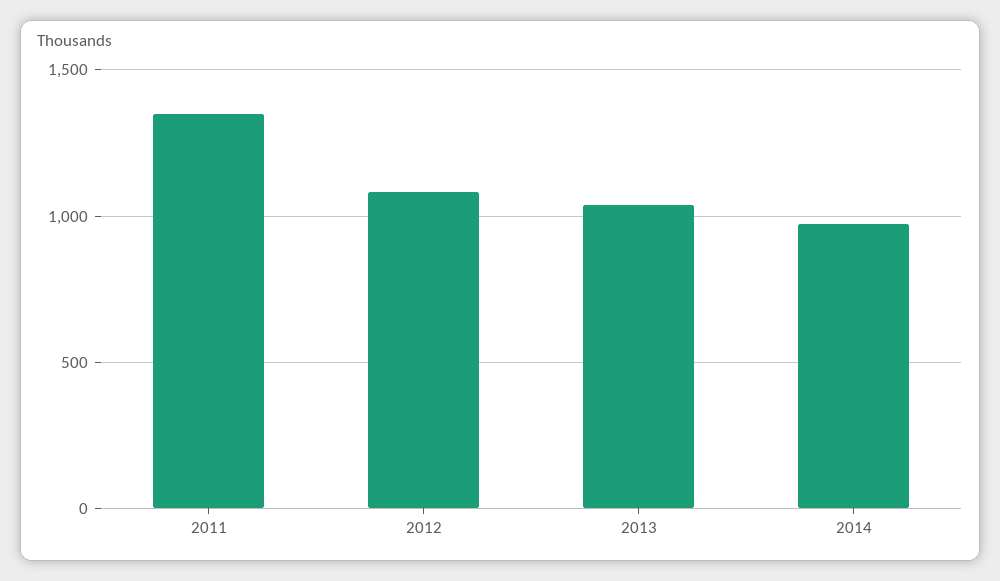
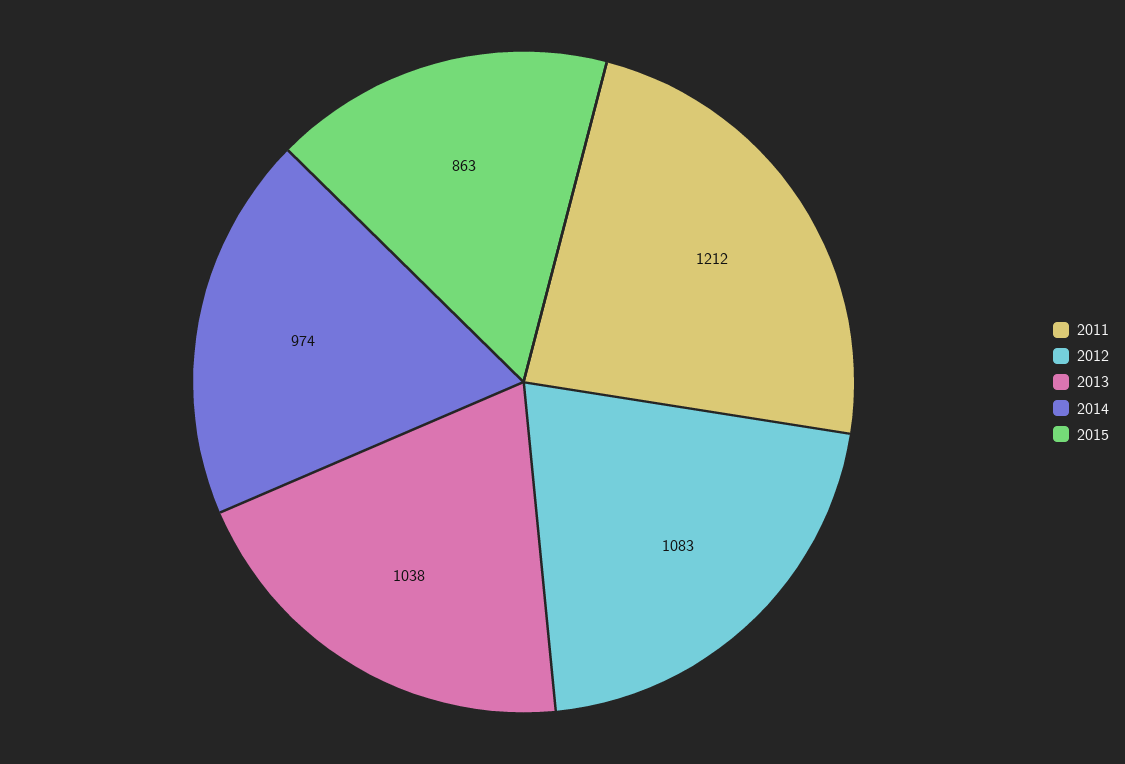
2011: 1350 -> 1212
2015: none -> 863

